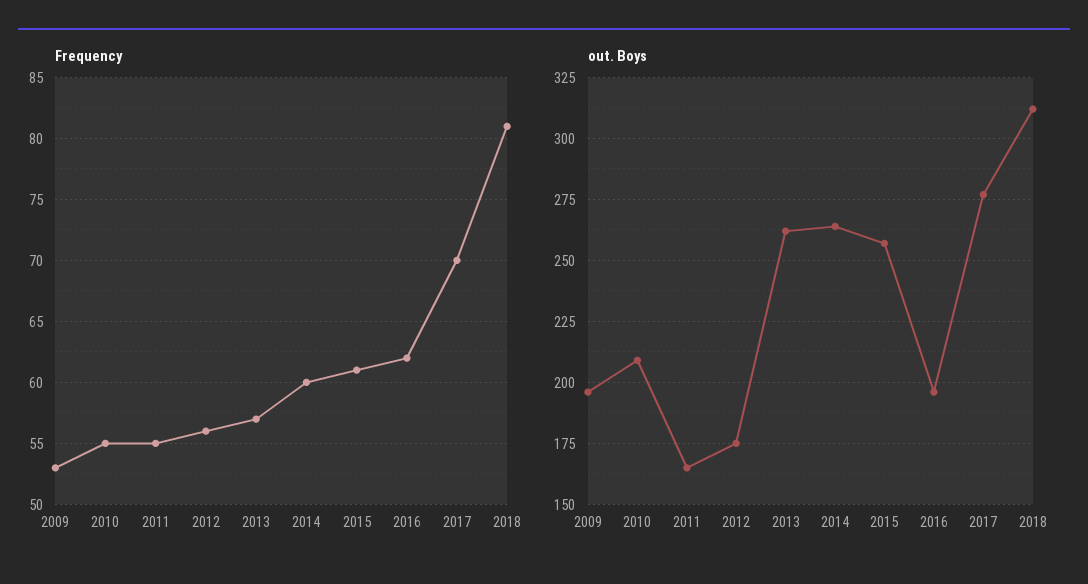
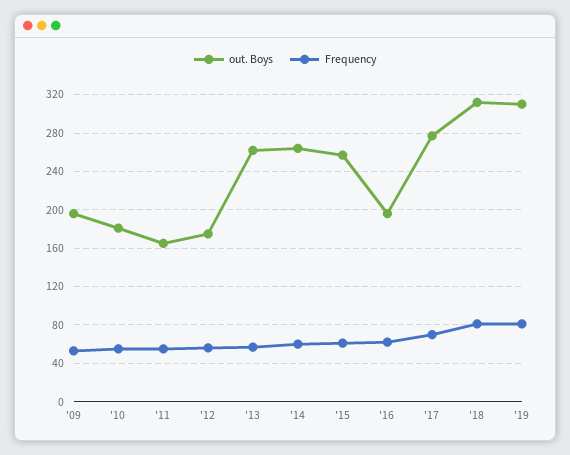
out. Boys, 2010: 210 -> 180
out. Boys, '19: none -> 310
Frequency, '19: none -> 80

